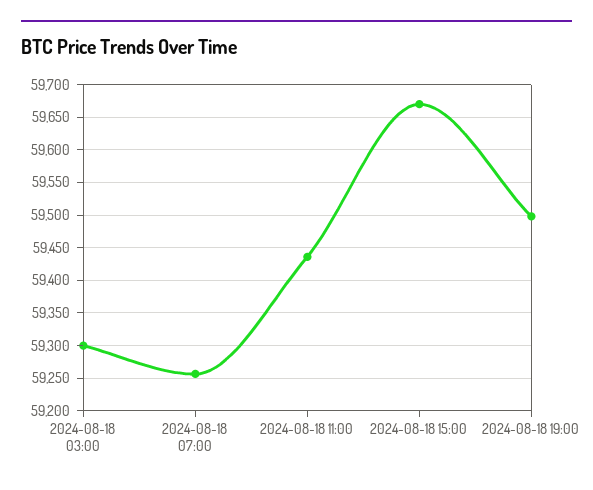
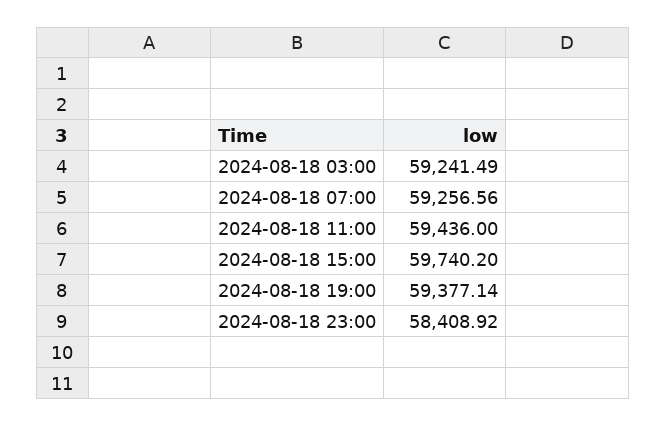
2024-08-18 03:00: 59300 -> 59241.49
2024-08-18 15:00: 59670 -> 59740.2
2024-08-18 19:00: 59500 -> 59377.14
2024-08-18 23:00: none -> 58408.92

